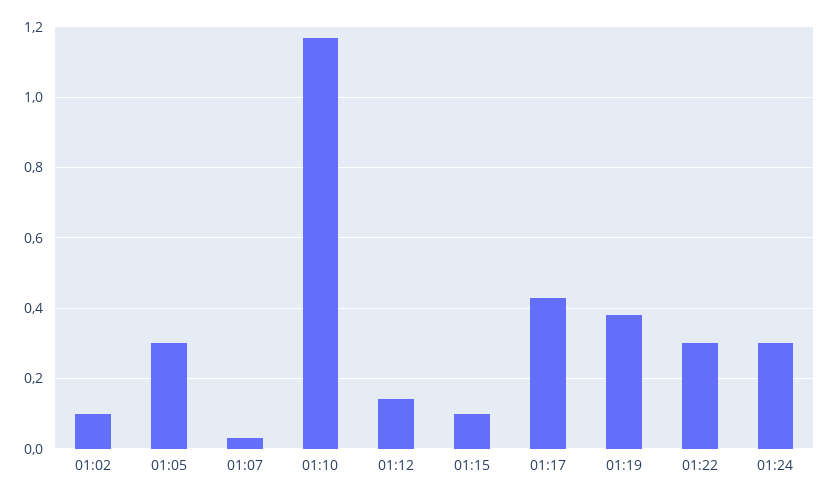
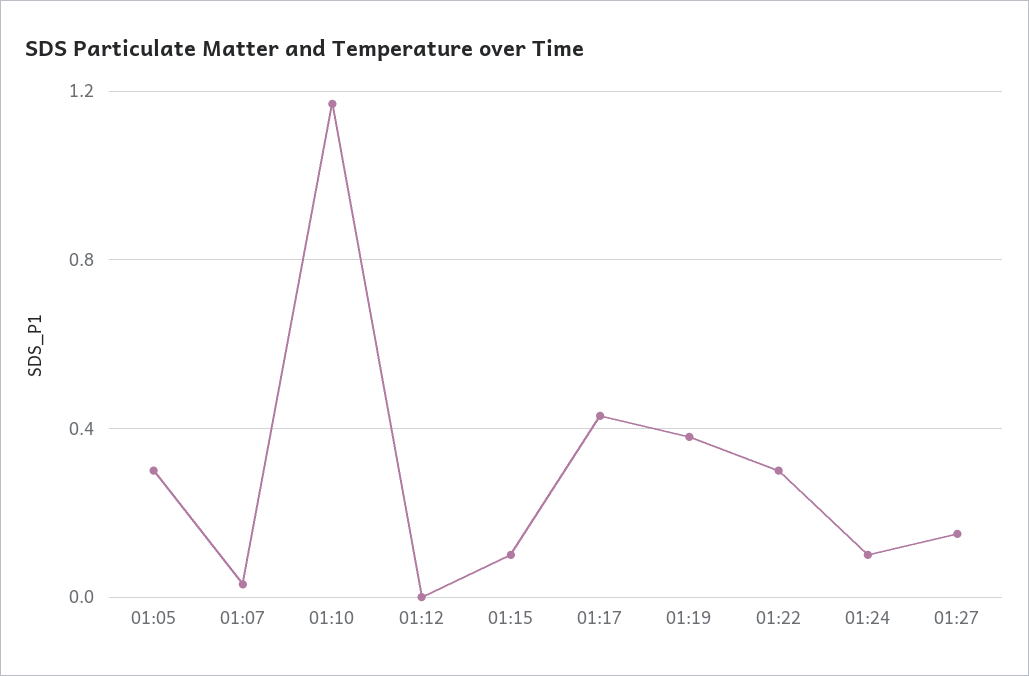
01:02: 0.1 -> none
01:12: 0.15 -> 0
01:24: 0.3 -> 0.1
01:27: none -> 0.15

